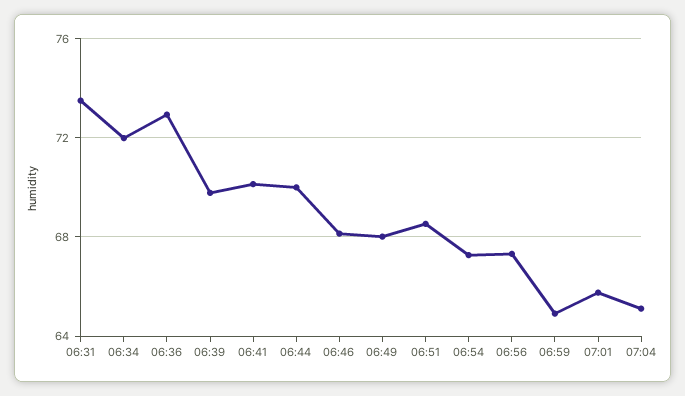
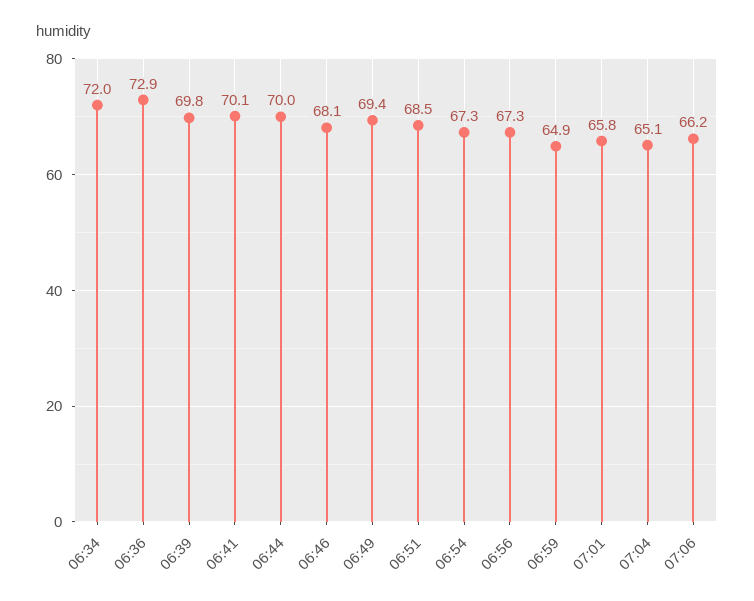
06:31: 73.5 -> none
06:49: 68 -> 69.4
07:06: none -> 66.2

